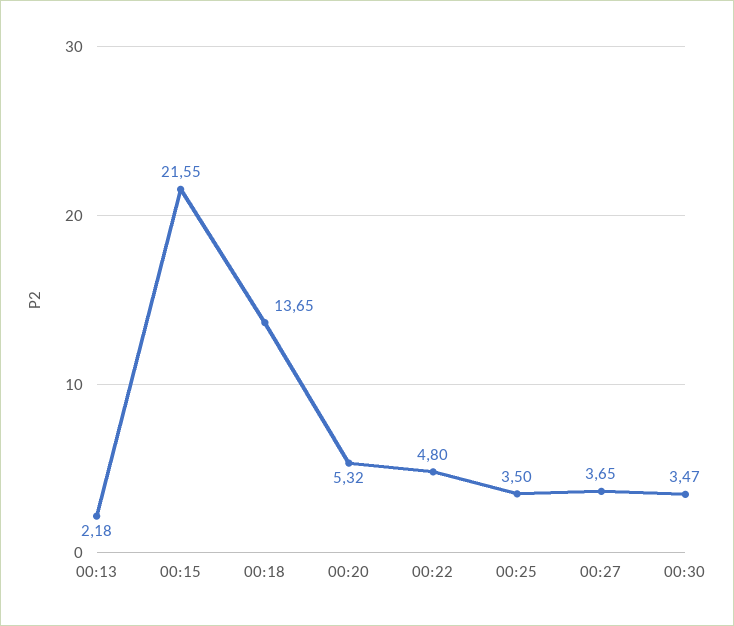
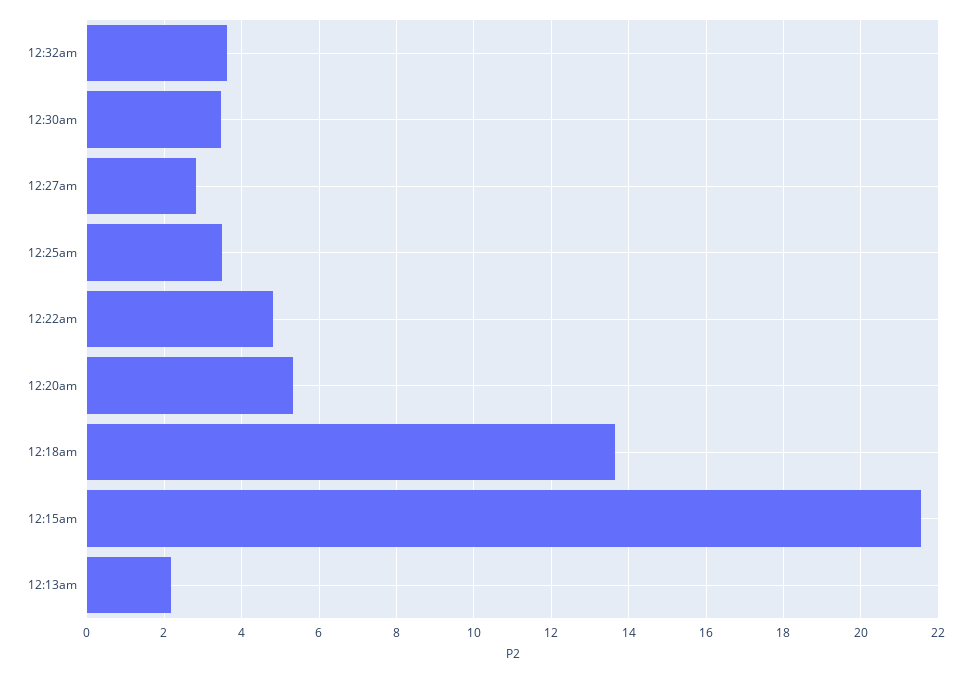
00:27: 3.65 -> 2.8
12:32am: none -> 3.6

